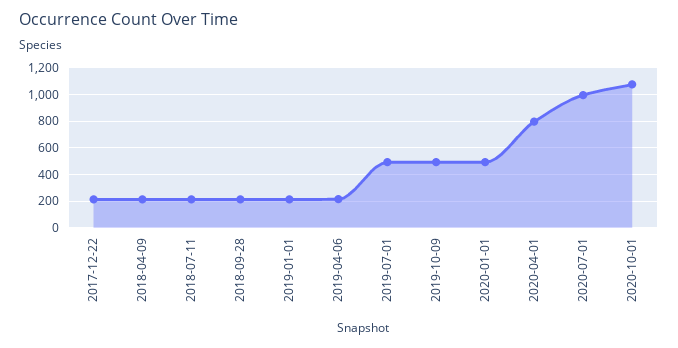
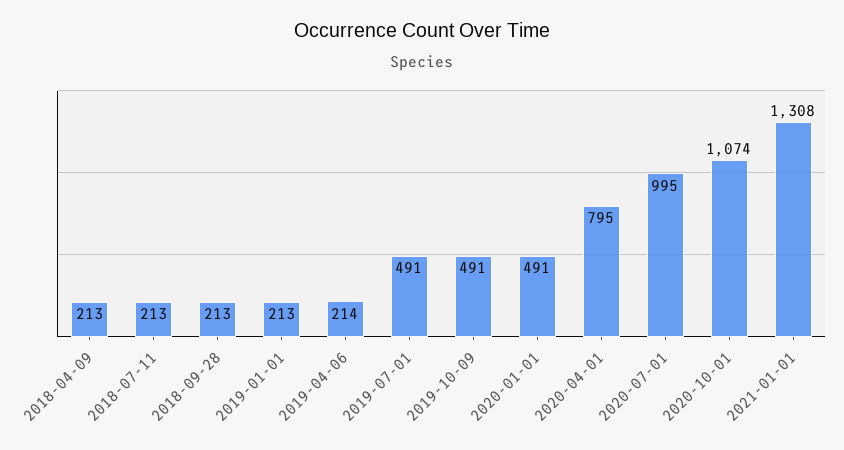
2017-12-22: 200 -> none
2021-01-01: none -> 1308

